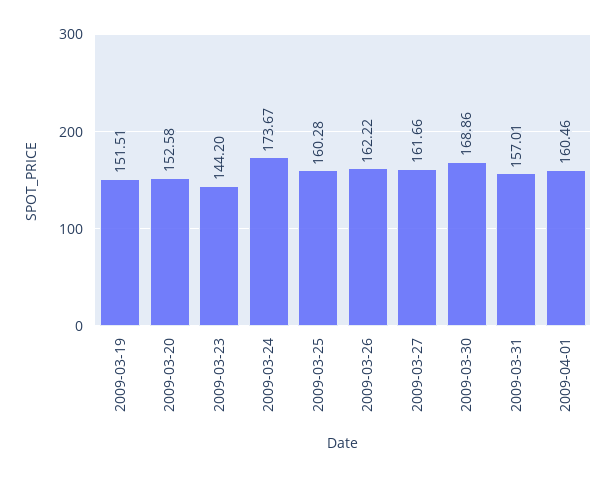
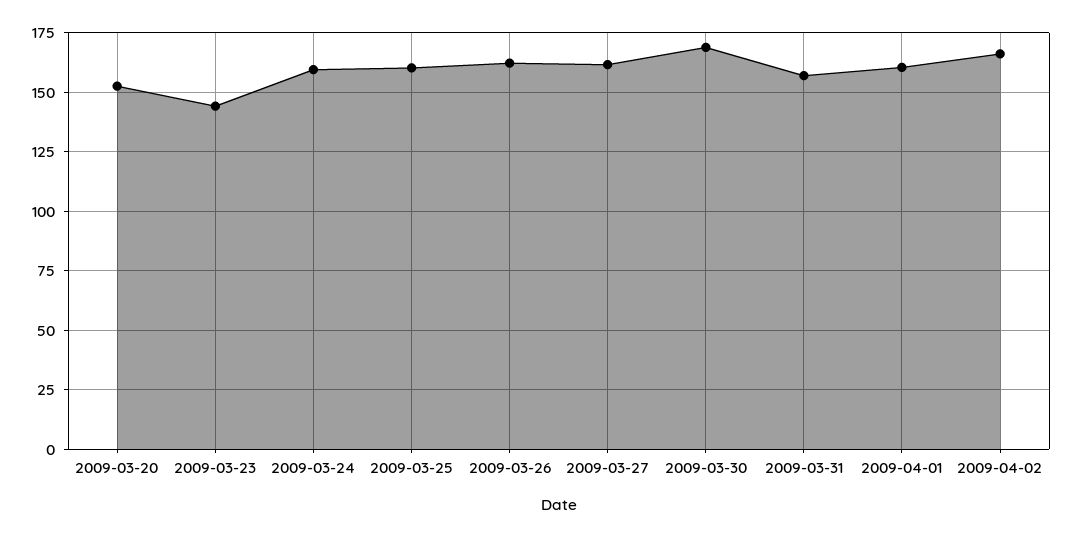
2009-03-19: 151.51 -> none
2009-03-24: 173.67 -> 160
2009-04-02: none -> 165

